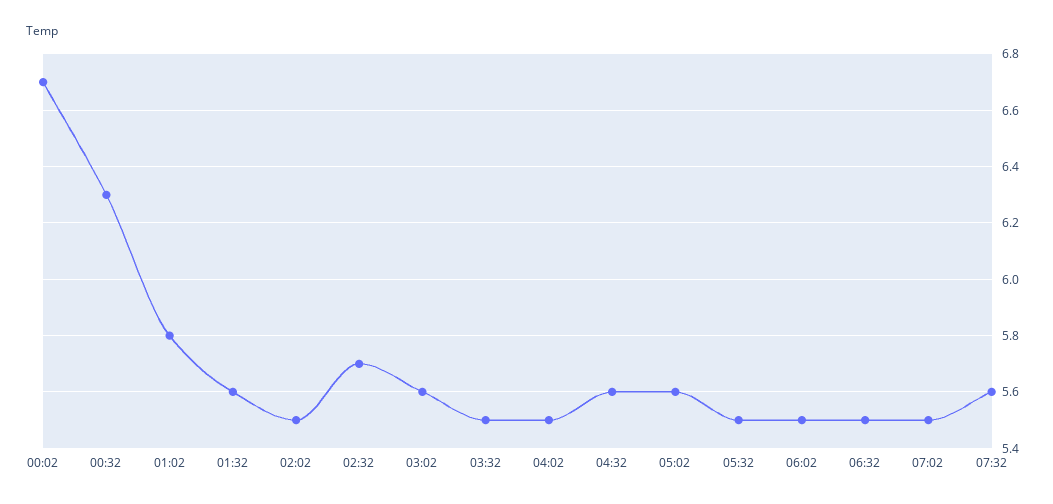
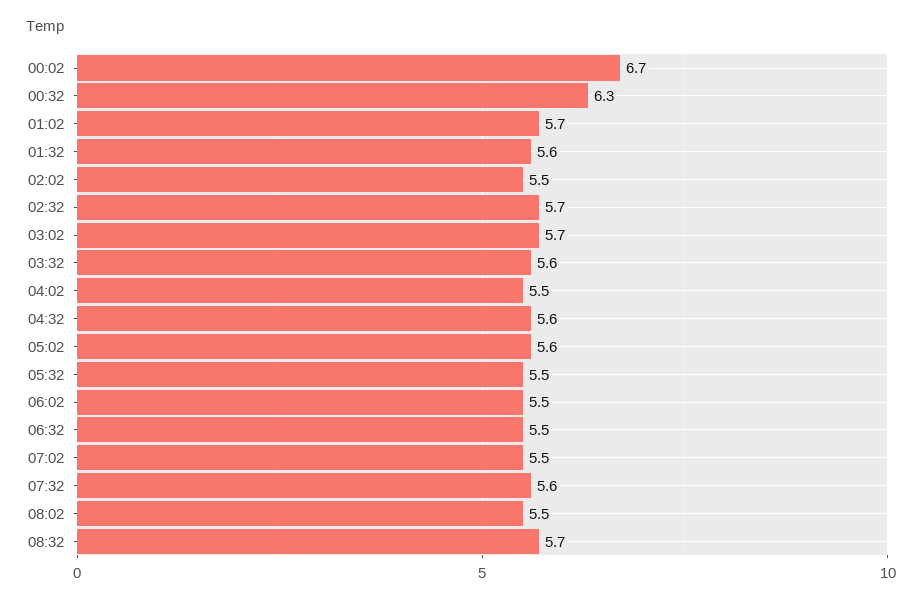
01:02: 5.8 -> 5.7
03:02: 5.6 -> 5.7
03:32: 5.5 -> 5.6
08:02: none -> 5.5
08:32: none -> 5.7

